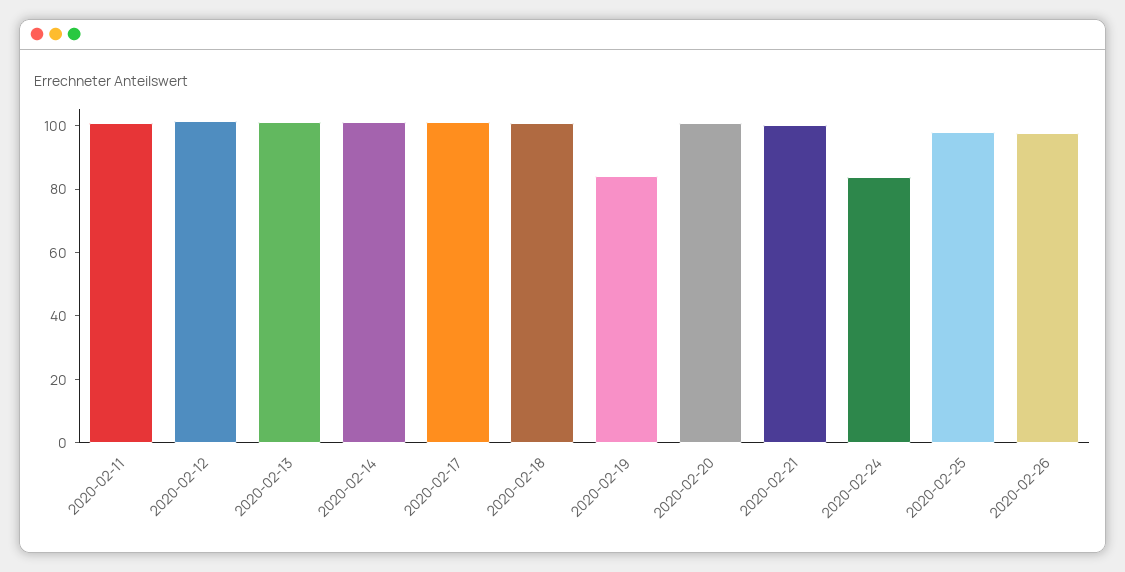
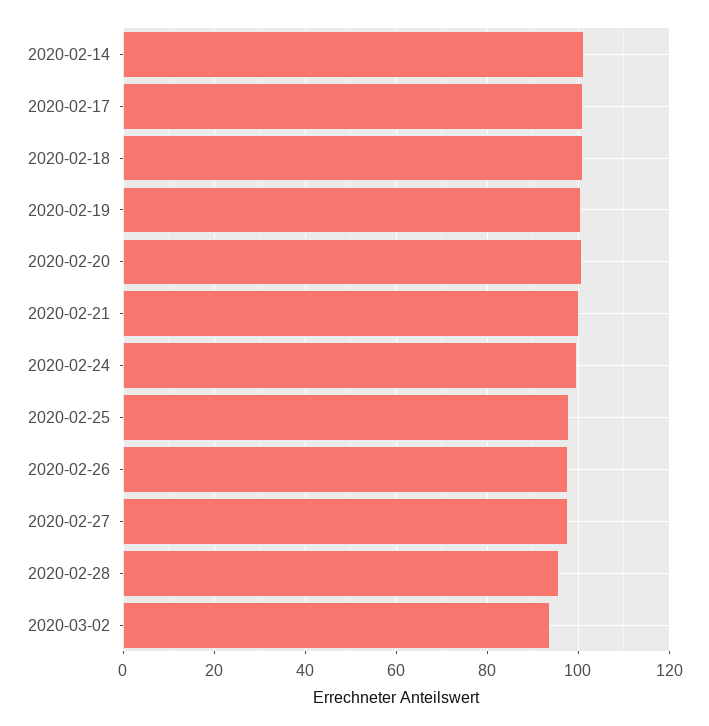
2020-02-11: 100 -> none
2020-02-12: 100 -> none
2020-02-13: 100 -> none
2020-02-19: 85 -> 100
2020-02-24: 85 -> 100
2020-02-27: none -> 98
2020-02-28: none -> 96
2020-03-02: none -> 94

